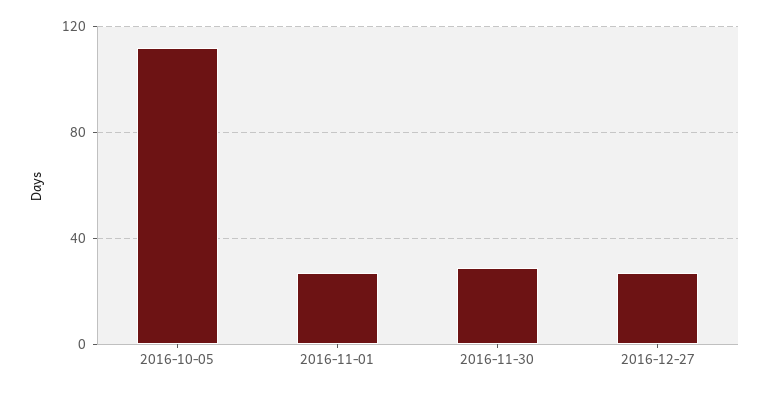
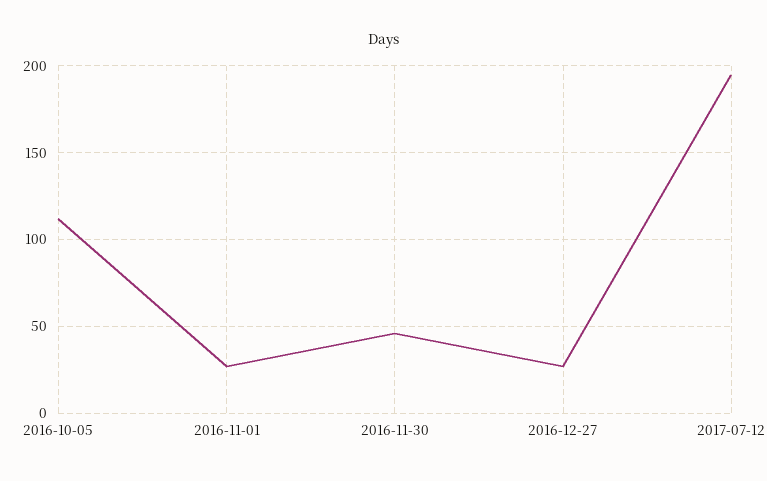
2016-11-30: 30 -> 45
2017-07-12: none -> 195

